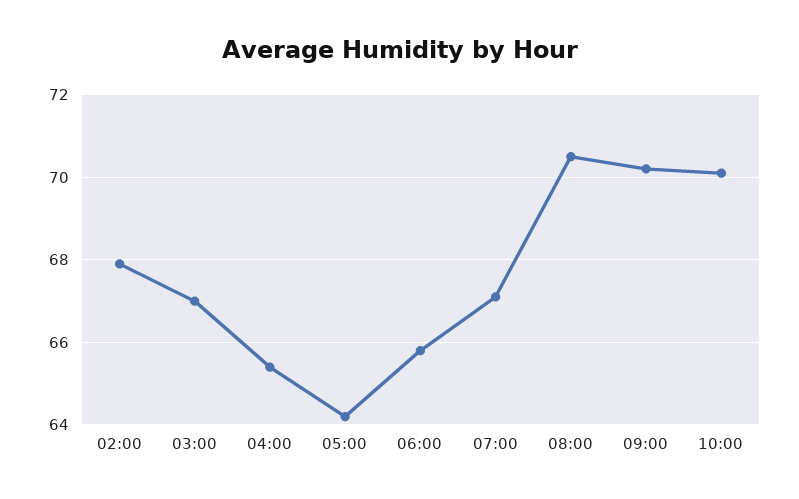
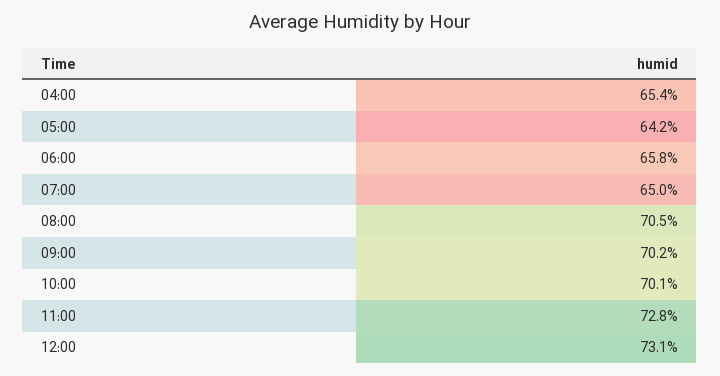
02:00: 68 -> none
03:00: 67 -> none
07:00: 67 -> 65
11:00: none -> 72.8
12:00: none -> 73.1

